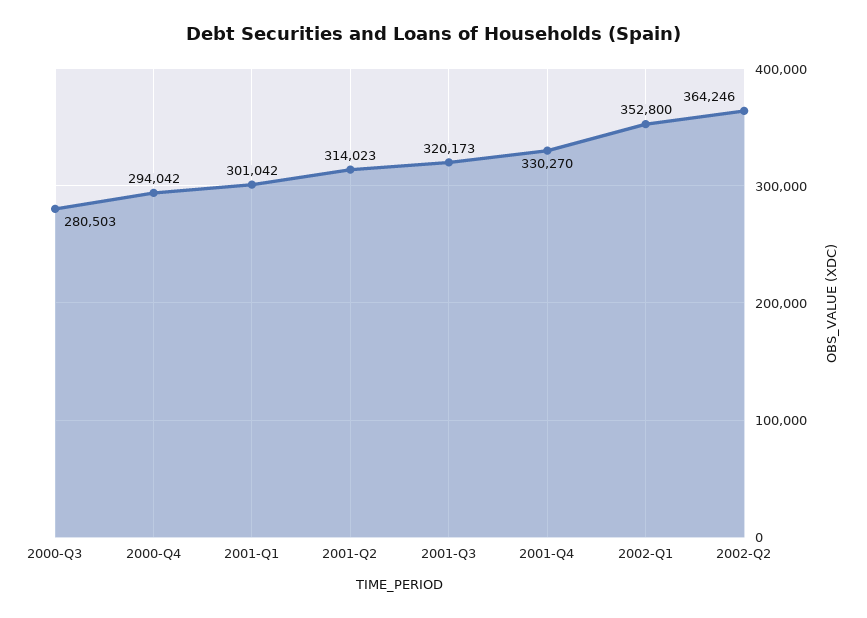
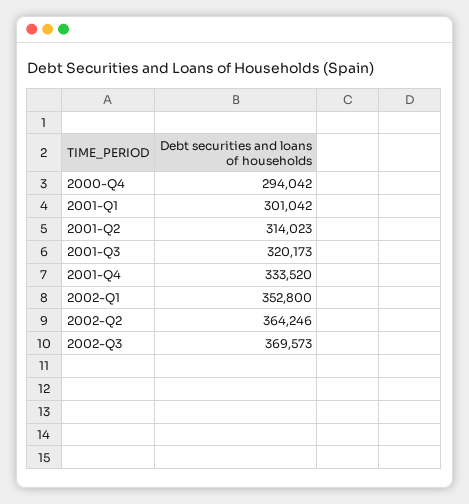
2000-Q3: 280503 -> none
2001-Q4: 330270 -> 333520
2002-Q3: none -> 369573

